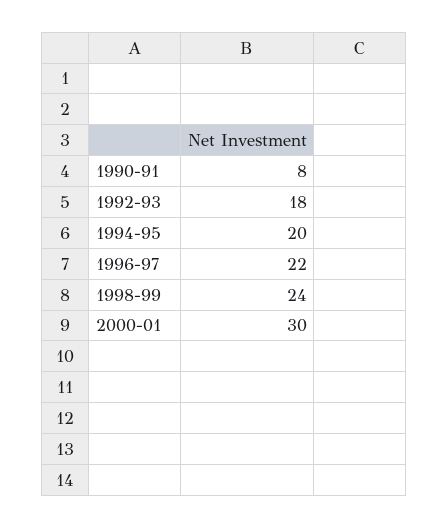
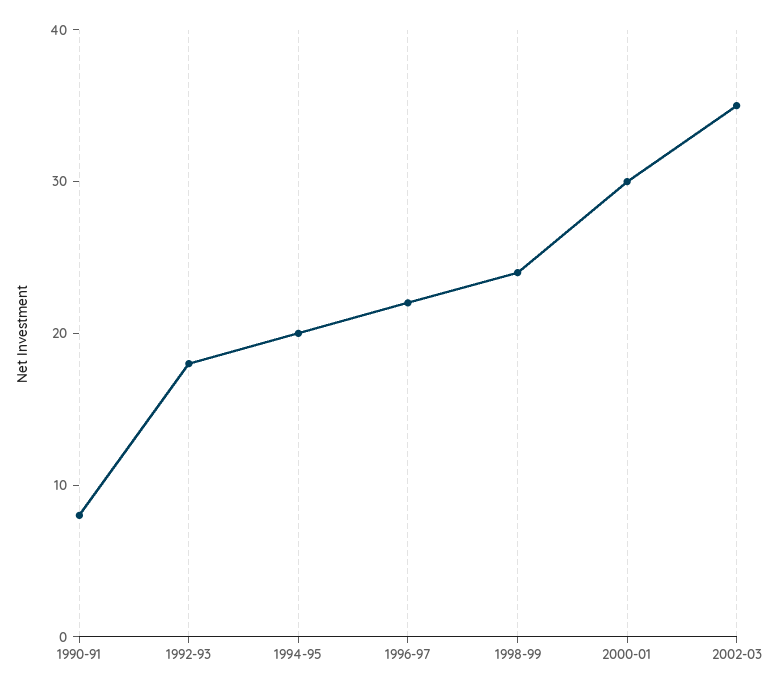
2002-03: none -> 35

